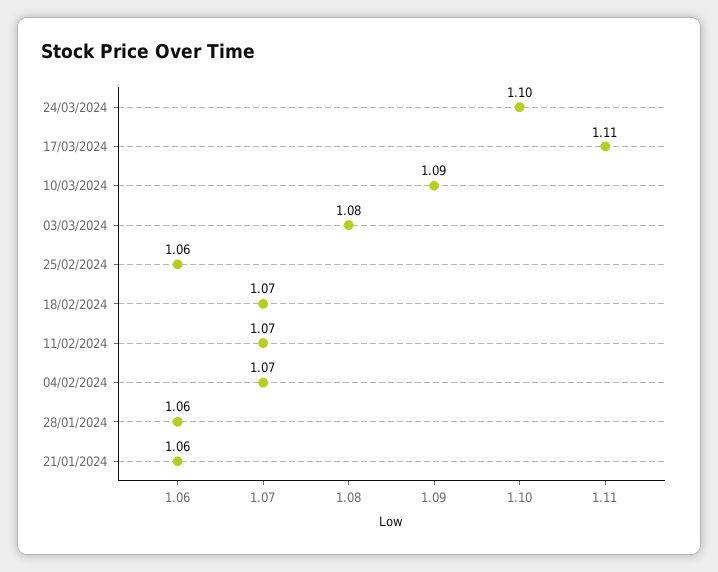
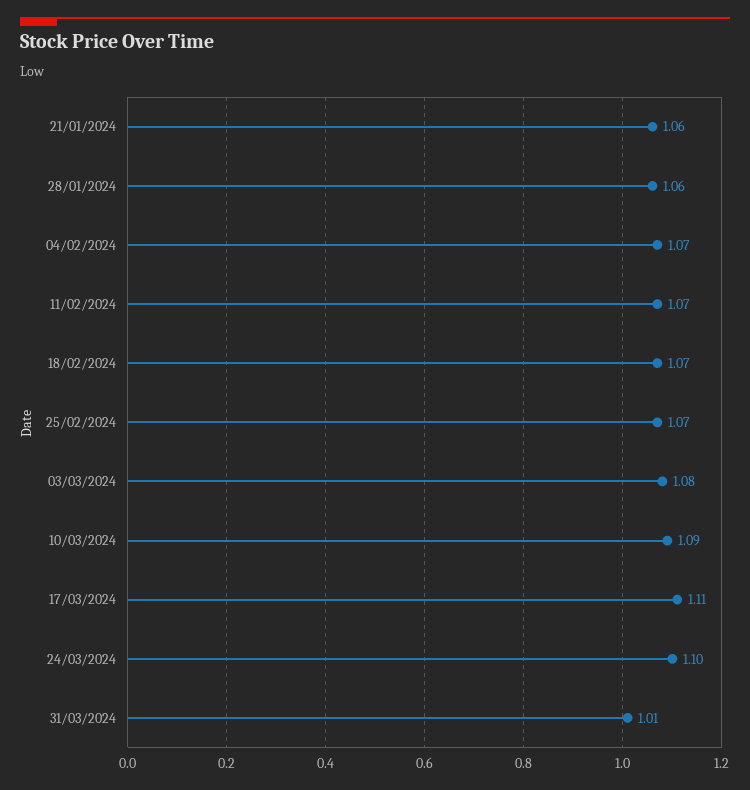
25/02/2024: 1.06 -> 1.07
31/03/2024: none -> 1.01

